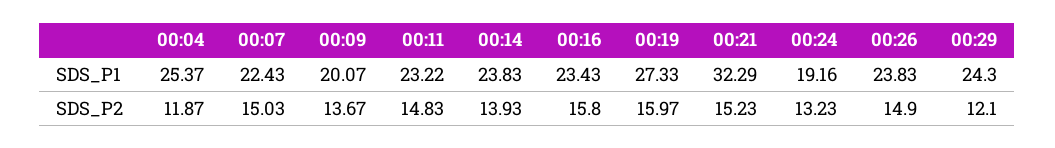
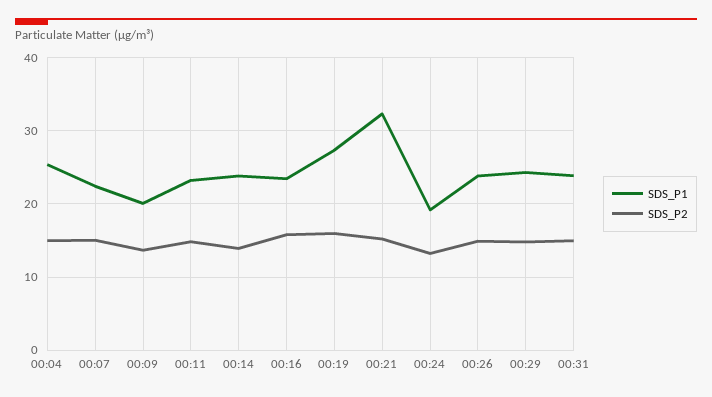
SDS_P2, 00:04: 11.87 -> 15
SDS_P2, 00:29: 12.1 -> 15
SDS_P1, 00:31: none -> 24
SDS_P2, 00:31: none -> 15

